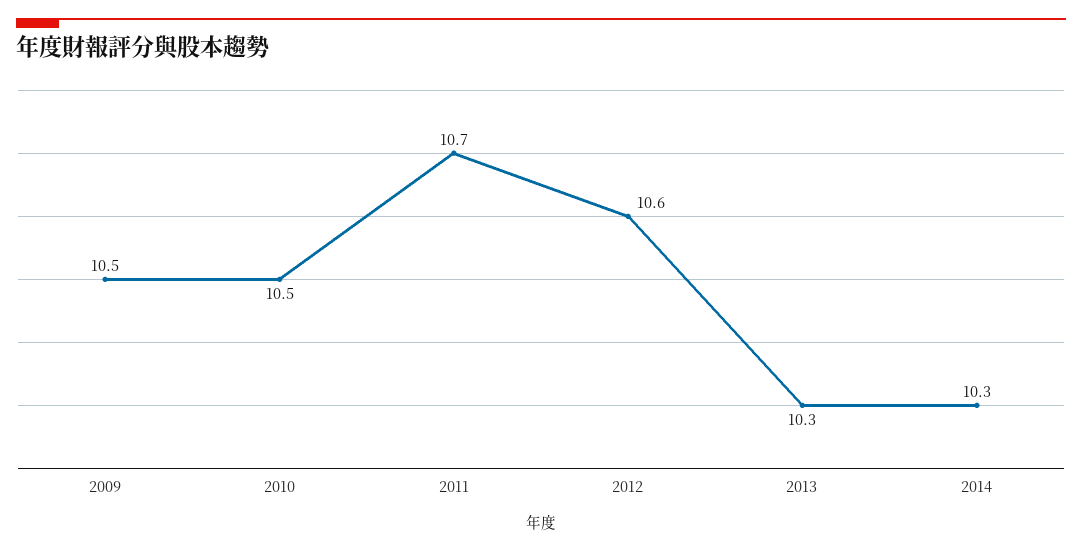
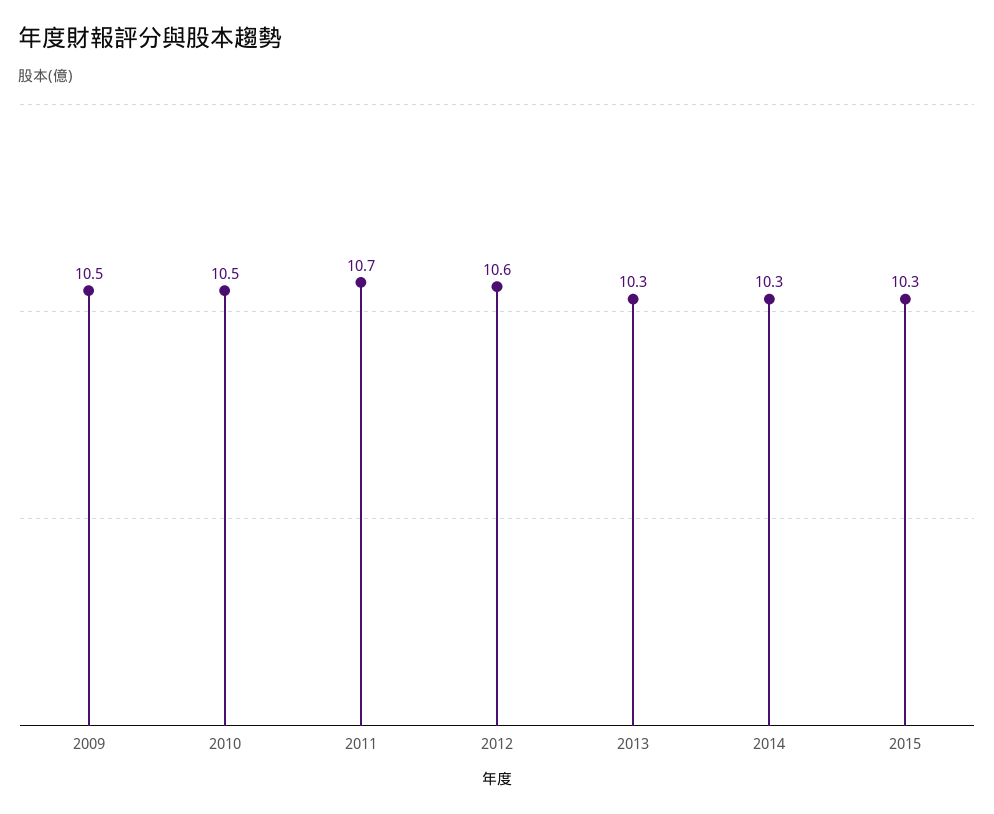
2015: none -> 10.3

